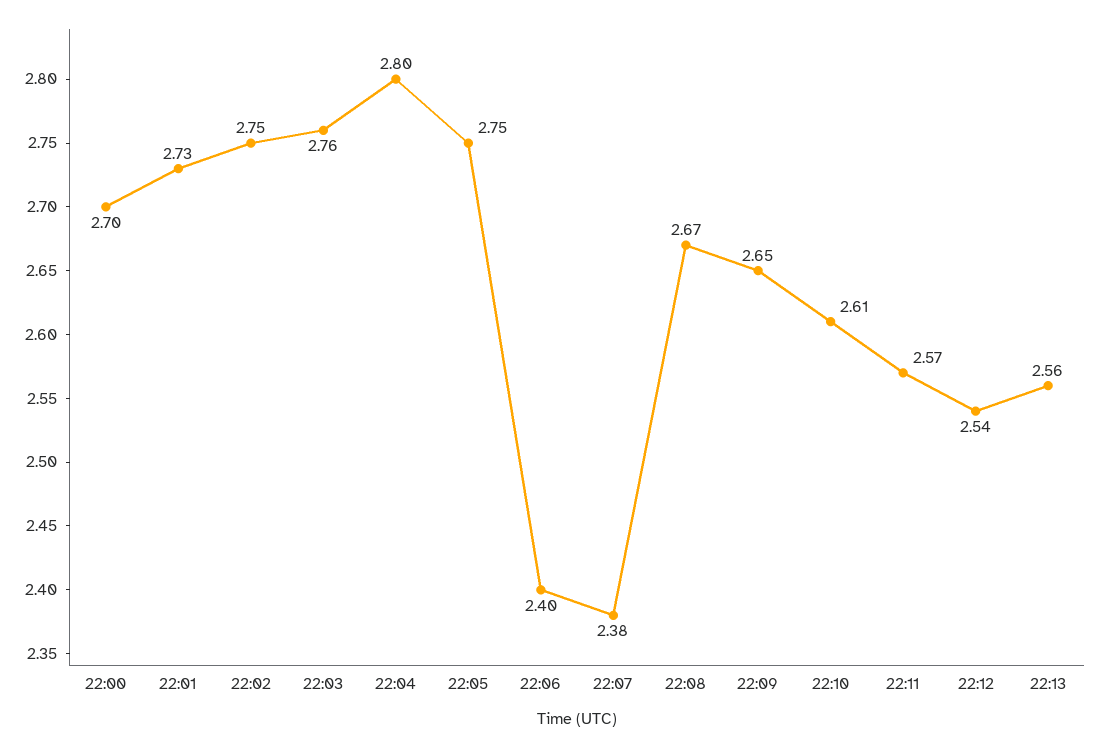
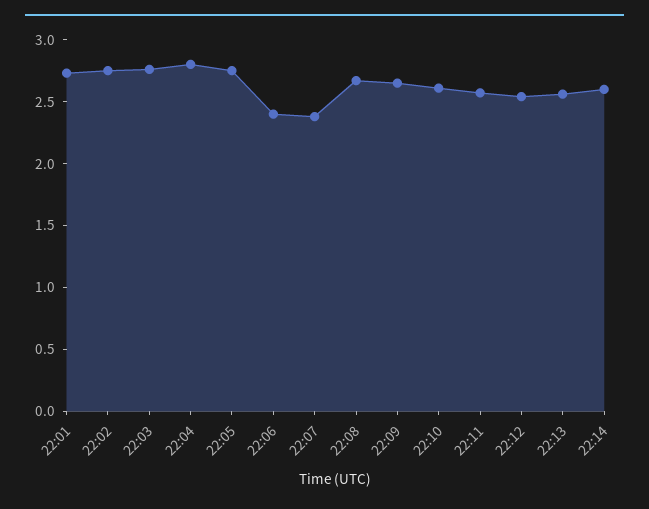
22:00: 2.7 -> none
22:14: none -> 2.6

